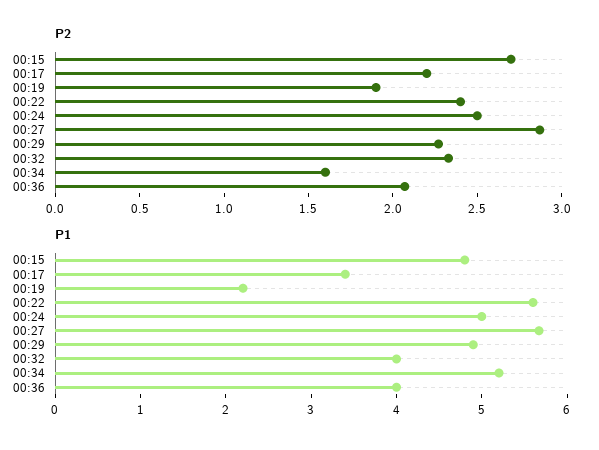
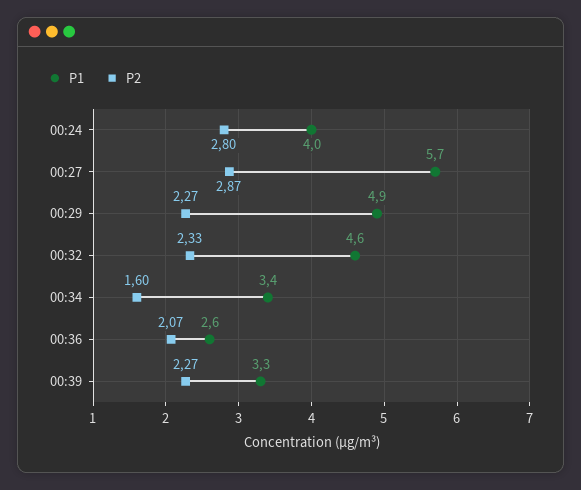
P2, 00:15: 2.7 -> none
P2, 00:17: 2.2 -> none
P2, 00:19: 1.9 -> none
P2, 00:22: 2.4 -> none
P2, 00:24: 2.5 -> 2.8
P1, 00:15: 4.8 -> none
P1, 00:17: 3.4 -> none
P1, 00:19: 2.2 -> none
P1, 00:22: 5.6 -> none
P1, 00:24: 5 -> 4
P1, 00:32: 4 -> 4.6
P1, 00:34: 5.2 -> 3.4
P1, 00:36: 4 -> 2.6
P1, 00:39: none -> 3.3
P2, 00:39: none -> 2.27

